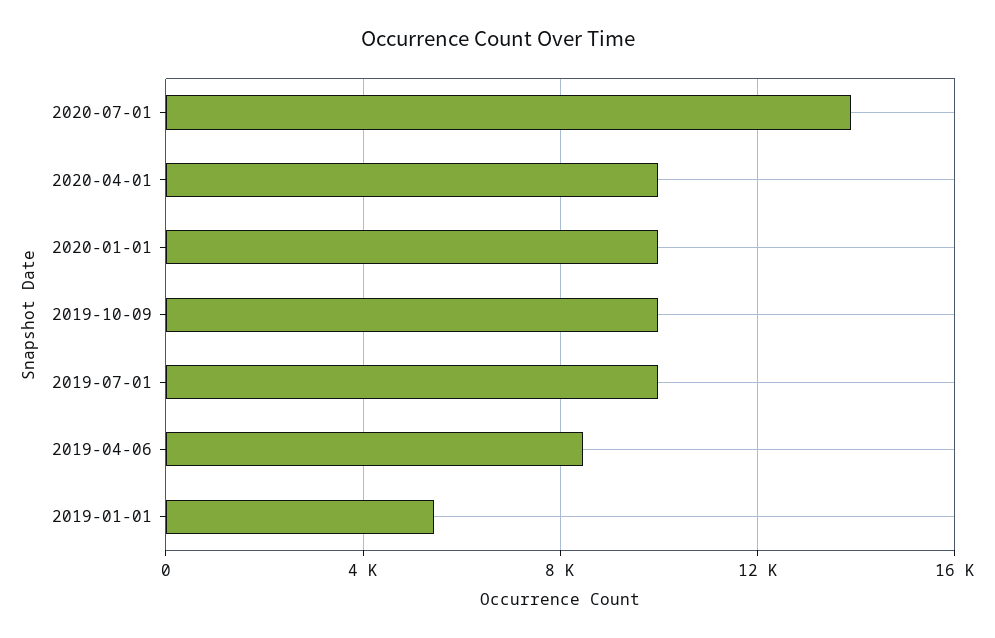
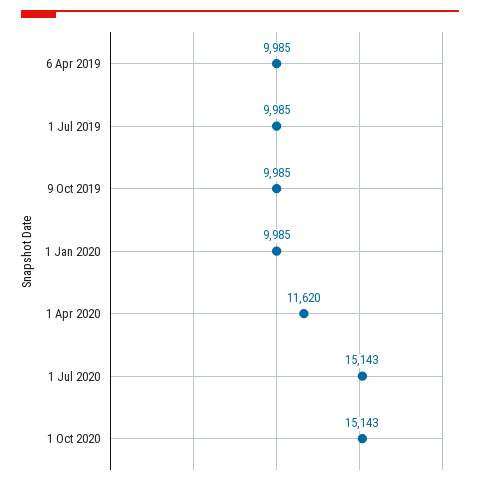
2020-07-01: 14000 -> 15143
2020-04-01: 10000 -> 11620
2019-04-06: 8500 -> 9985
2019-01-01: 5500 -> none
1 Oct 2020: none -> 15143

